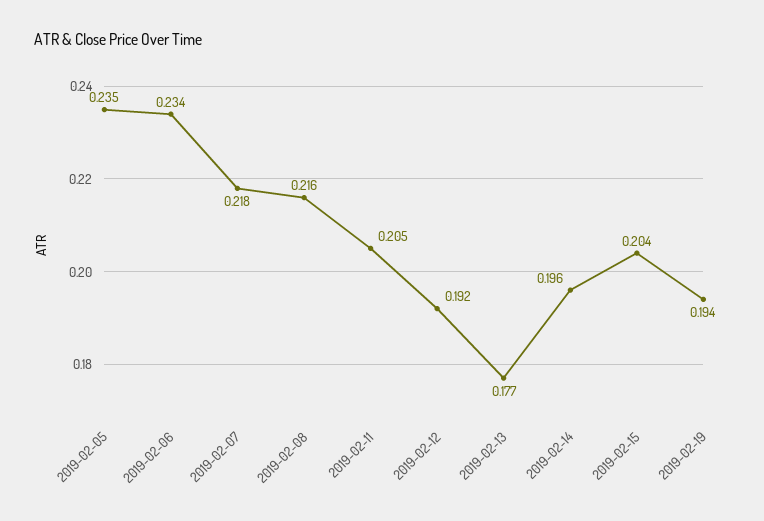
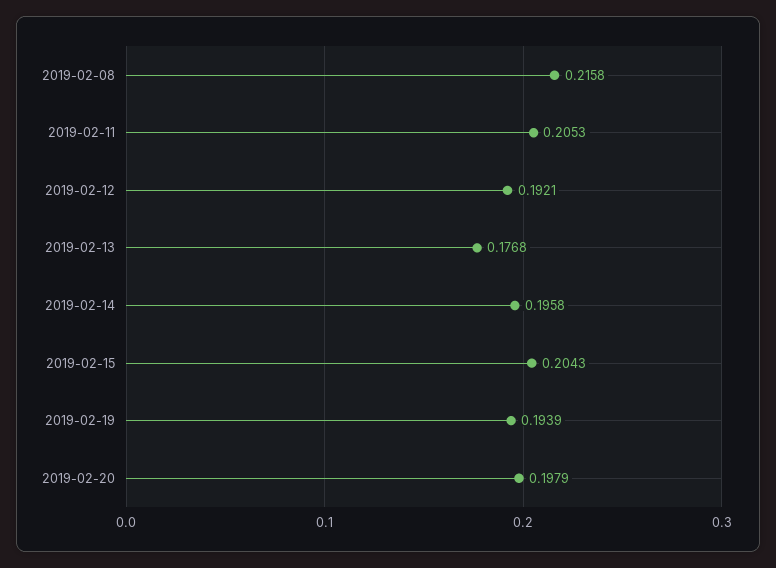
2019-02-05: 0.235 -> none
2019-02-06: 0.234 -> none
2019-02-07: 0.218 -> none
2019-02-20: none -> 0.1979

